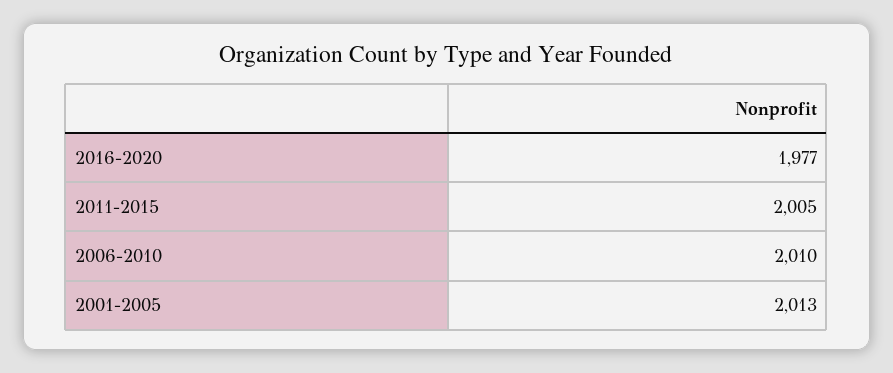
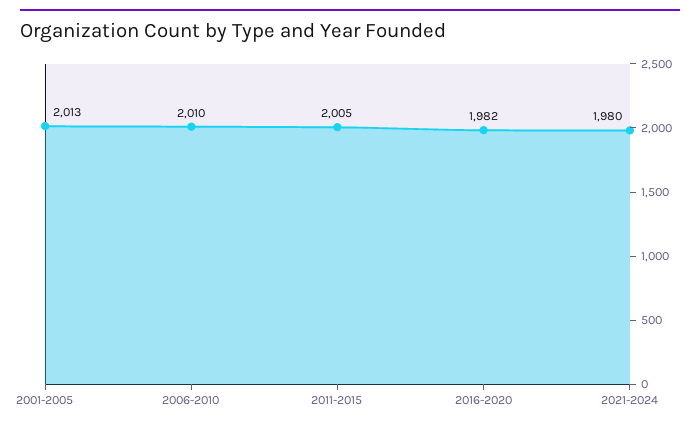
2016-2020: 1977 -> 1982
2021-2024: none -> 1980

